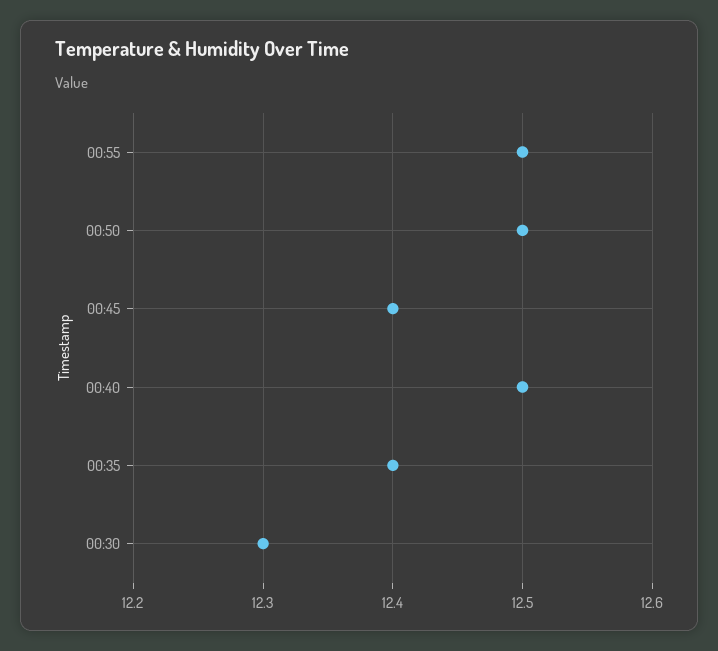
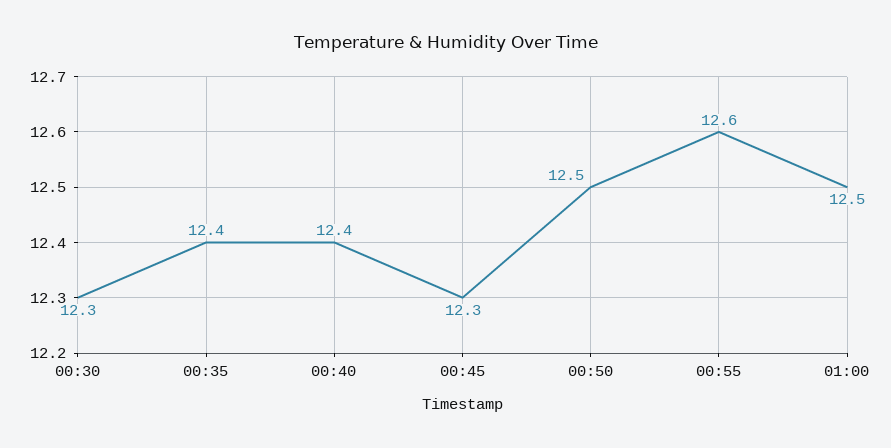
00:55: 12.5 -> 12.6
00:45: 12.4 -> 12.3
00:40: 12.5 -> 12.4
01:00: none -> 12.5

